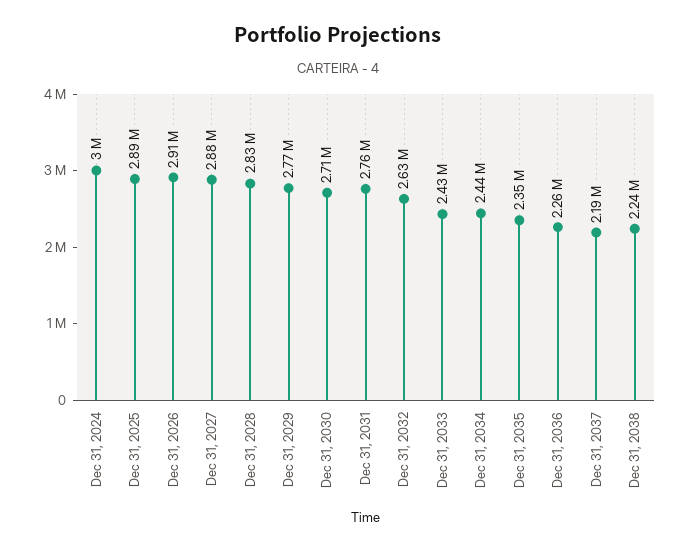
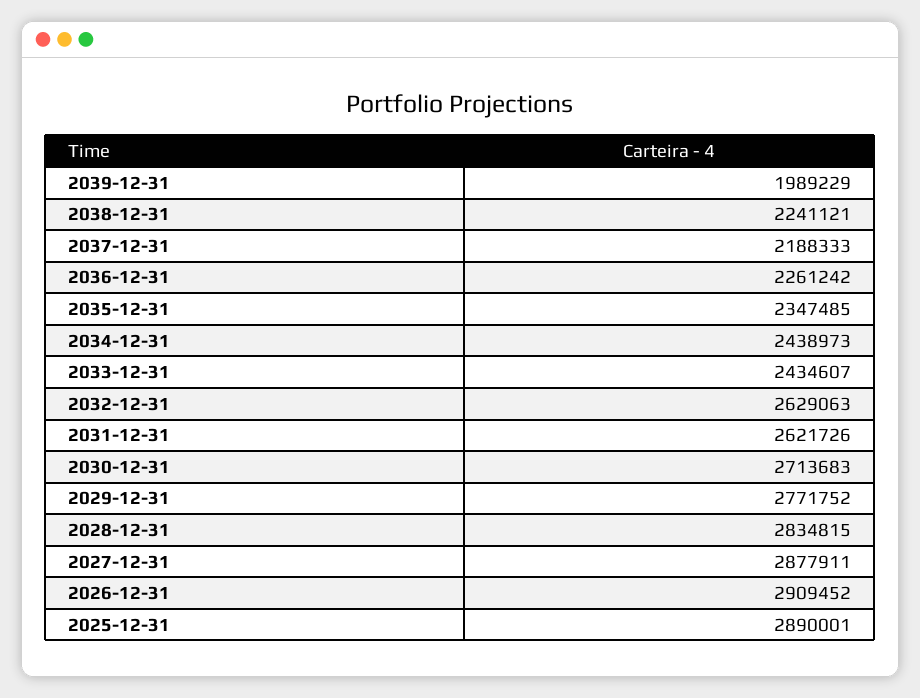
Dec 31, 2024: 3000000 -> none
Dec 31, 2031: 2760000 -> 2621726
2039-12-31: none -> 1989229

